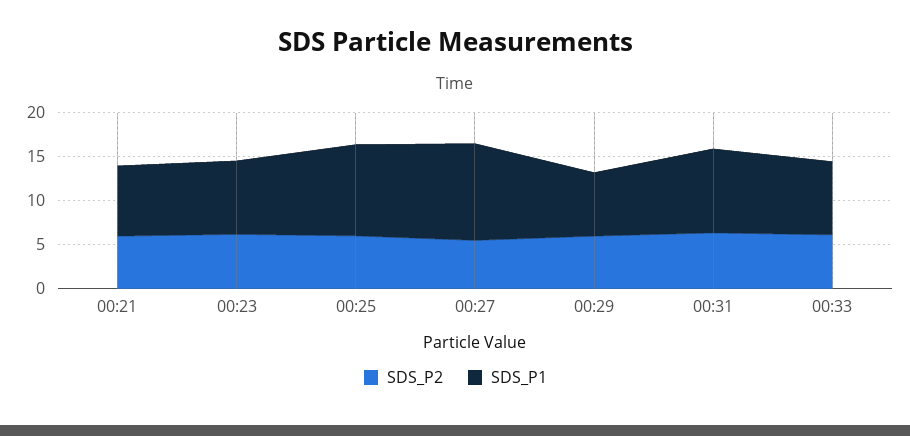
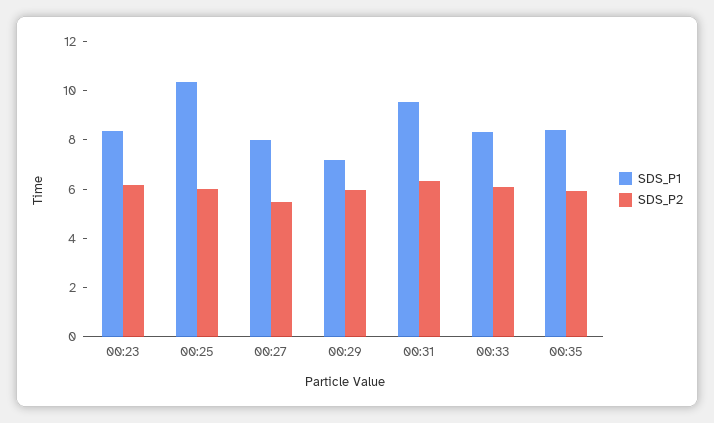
SDS_P2, 00:21: 6 -> none
SDS_P1, 00:21: 8 -> none
SDS_P1, 00:27: 11 -> 8
SDS_P1, 00:35: none -> 8.5
SDS_P2, 00:35: none -> 6

